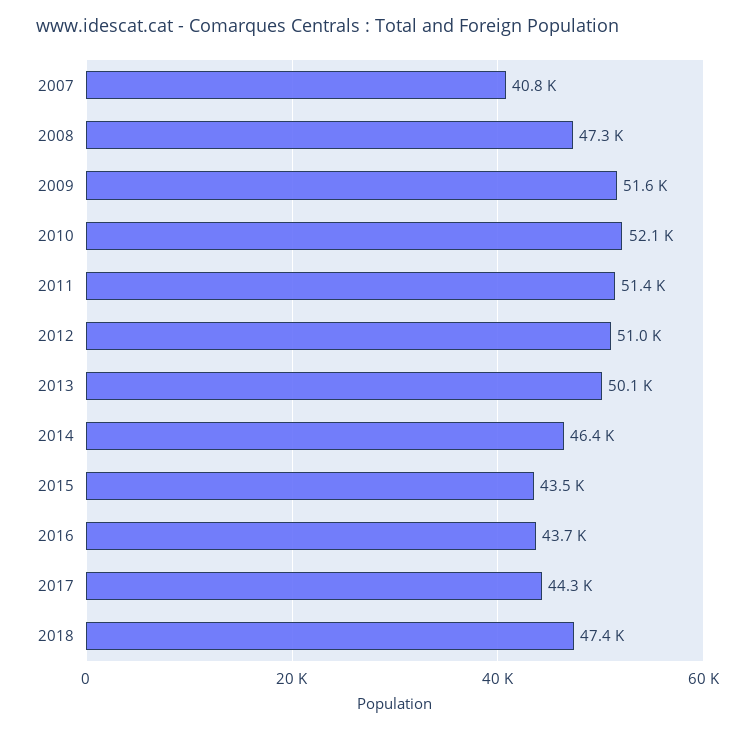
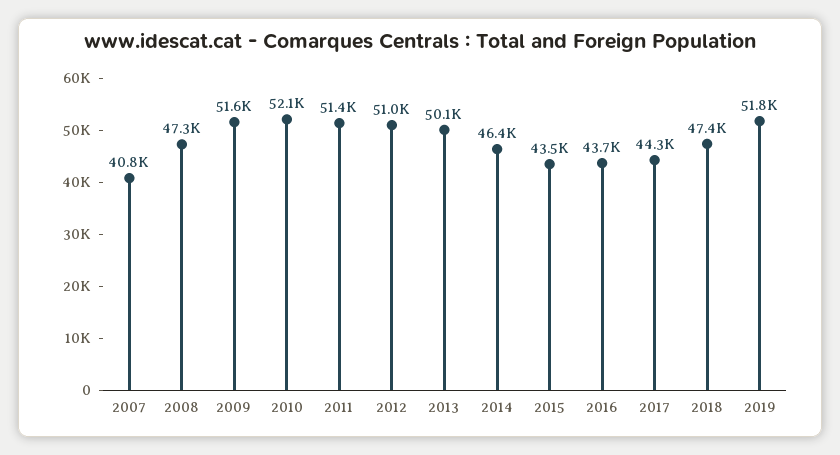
2019: none -> 51800

